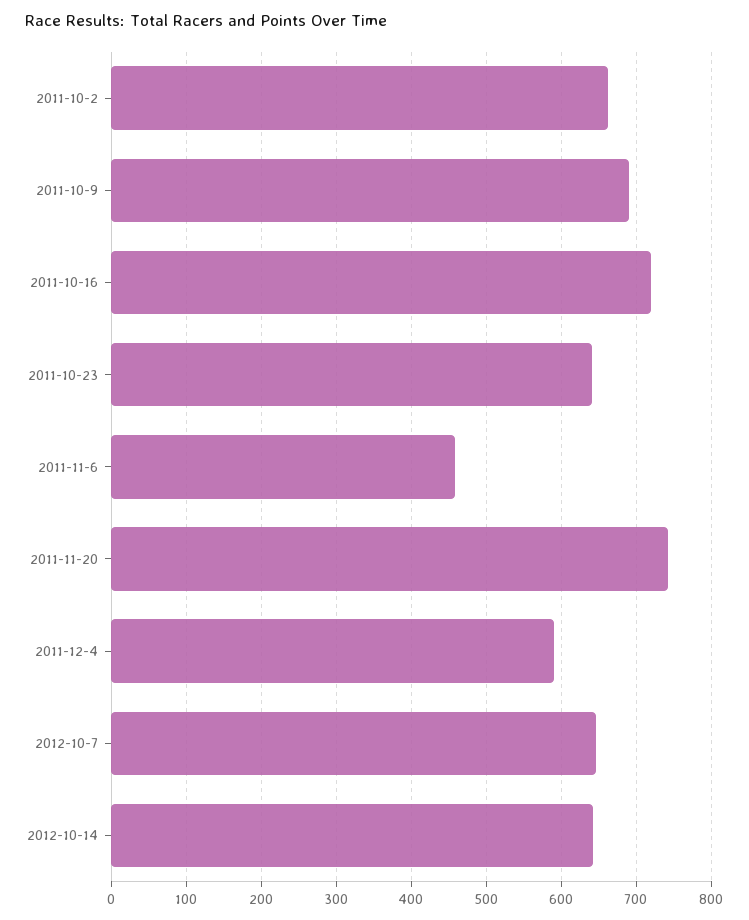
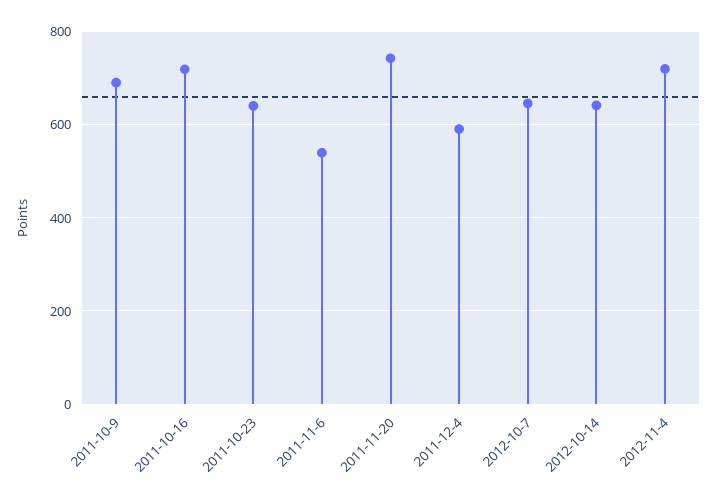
2011-10-2: 660 -> none
2011-11-6: 460 -> 540
2012-11-4: none -> 720

